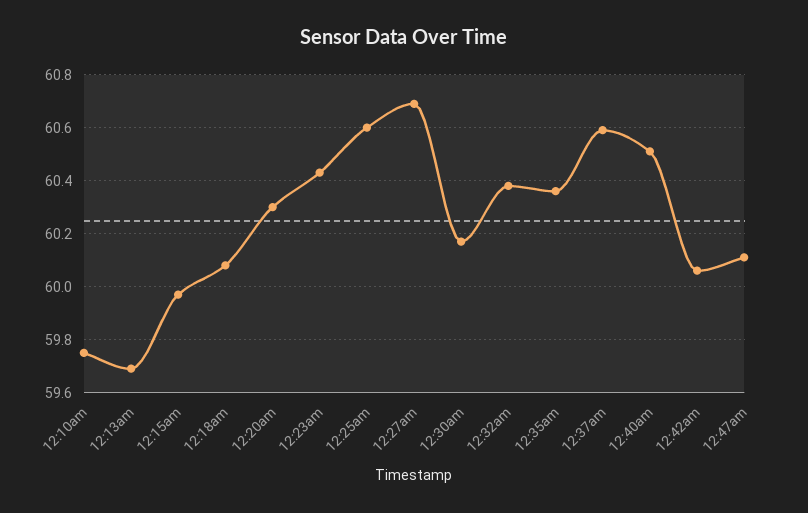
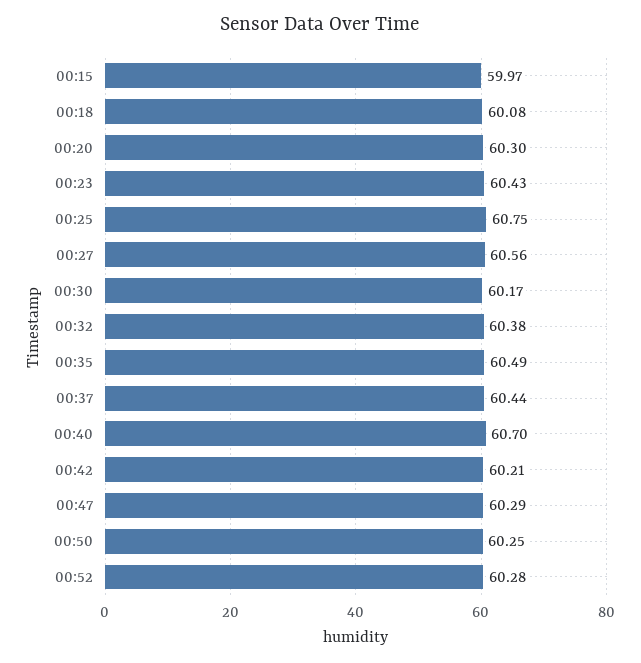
12:10am: 59.75 -> none
12:13am: 59.7 -> none
12:25am: 60.6 -> 60.75
12:27am: 60.7 -> 60.56
12:35am: 60.35 -> 60.49
12:37am: 60.6 -> 60.44
12:40am: 60.5 -> 60.7
12:42am: 60.05 -> 60.21
12:47am: 60.1 -> 60.29
00:50: none -> 60.25
00:52: none -> 60.28

